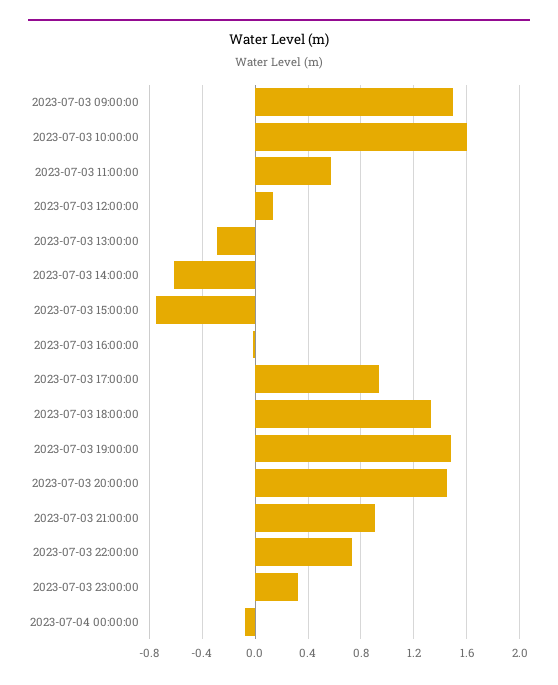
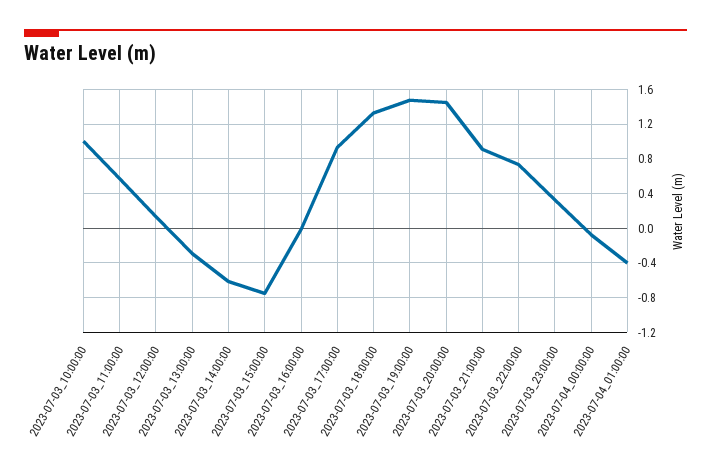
2023-07-03 09:00:00: 1.5 -> none
2023-07-03 10:00:00: 1.6 -> 1
2023-07-04_01:00:00: none -> -0.4

